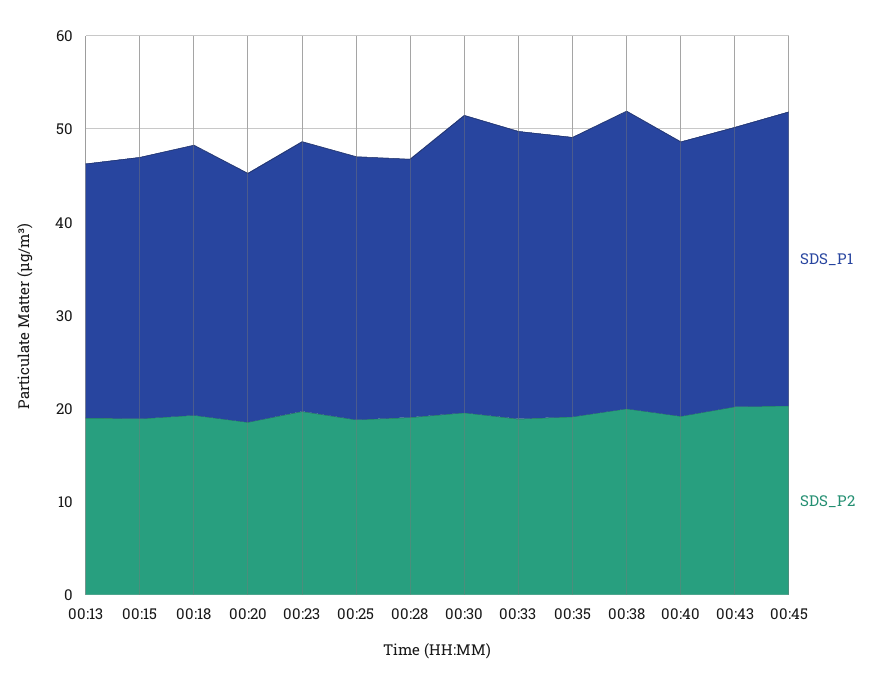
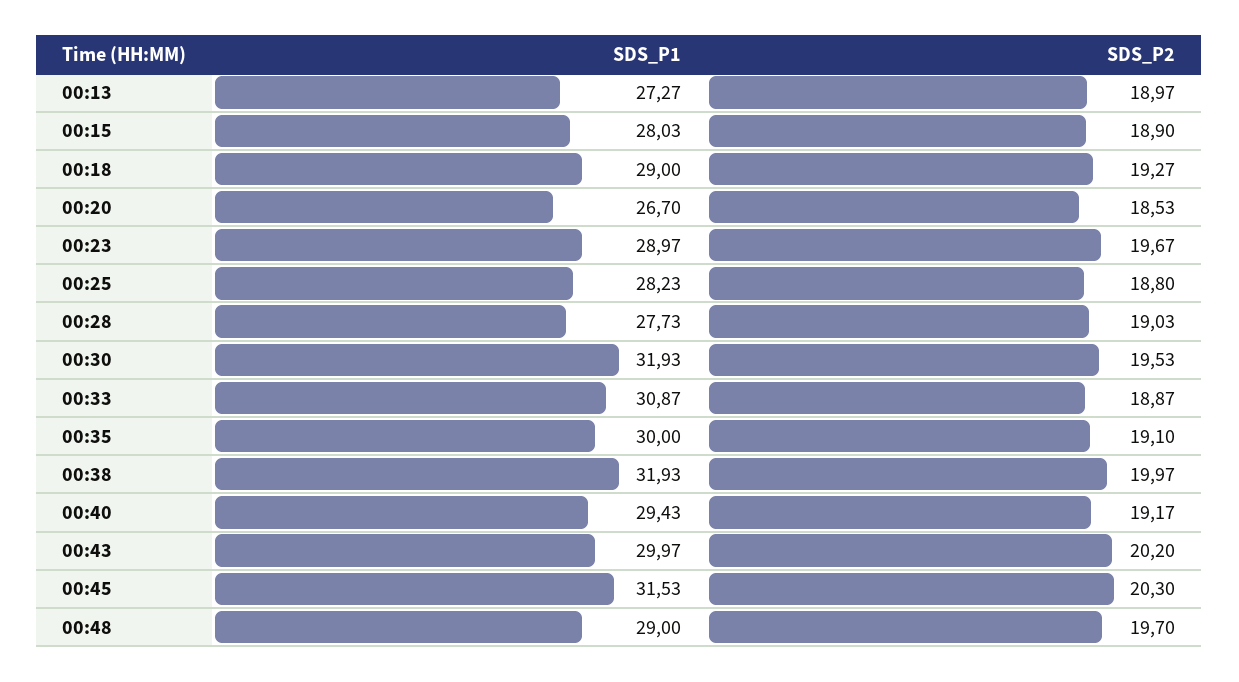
SDS_P1, 00:48: none -> 29
SDS_P2, 00:48: none -> 19.7

